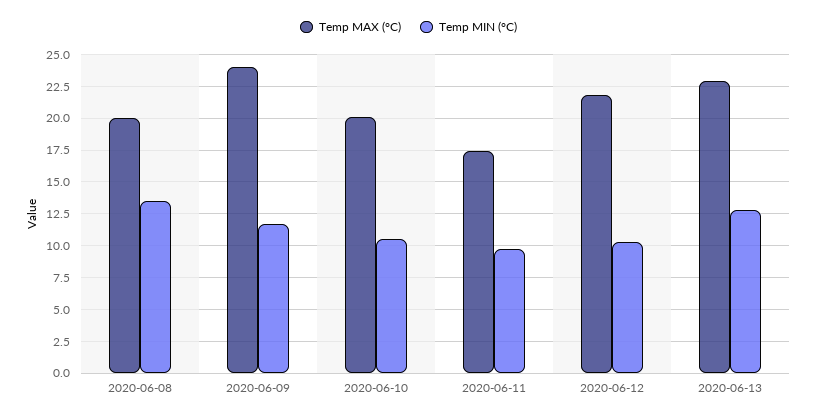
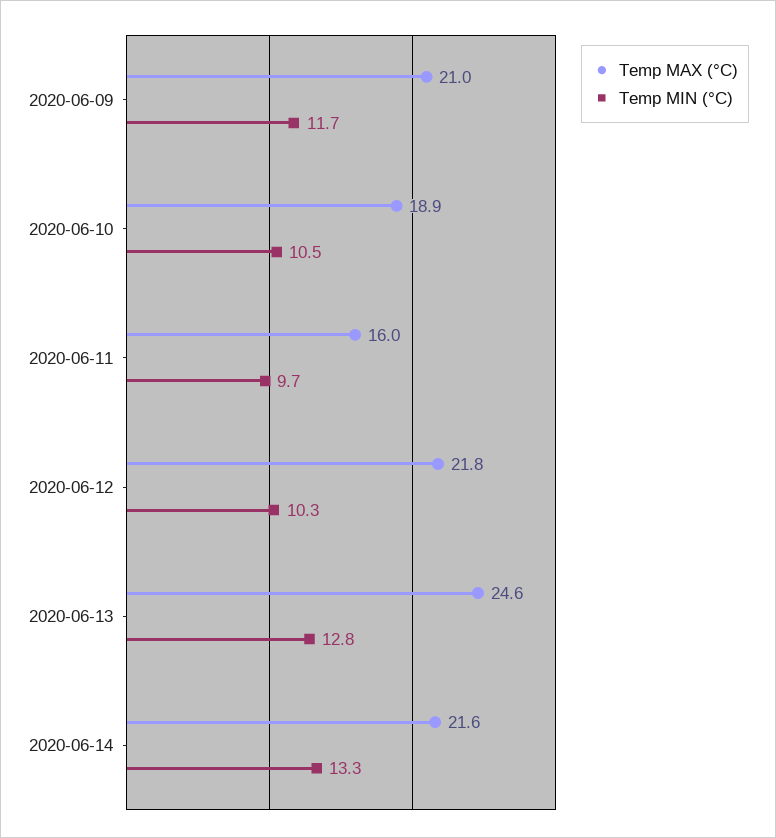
Temp MAX (°C), 2020-06-08: 20 -> none
Temp MIN (°C), 2020-06-08: 13.5 -> none
Temp MAX (°C), 2020-06-09: 24 -> 21
Temp MAX (°C), 2020-06-10: 20 -> 18.9
Temp MAX (°C), 2020-06-11: 17.5 -> 16
Temp MAX (°C), 2020-06-13: 23 -> 24.6
Temp MAX (°C), 2020-06-14: none -> 21.6
Temp MIN (°C), 2020-06-14: none -> 13.3

